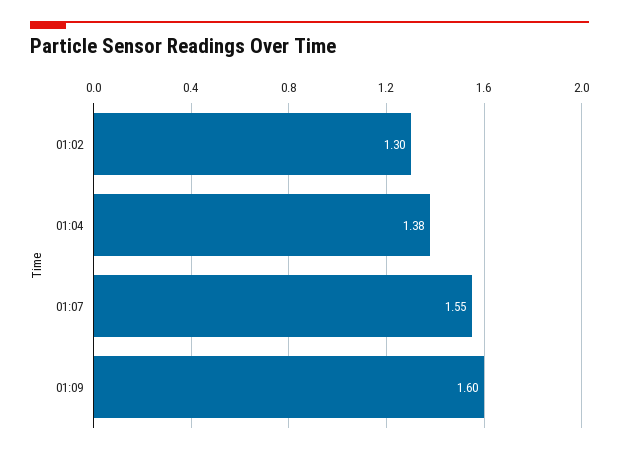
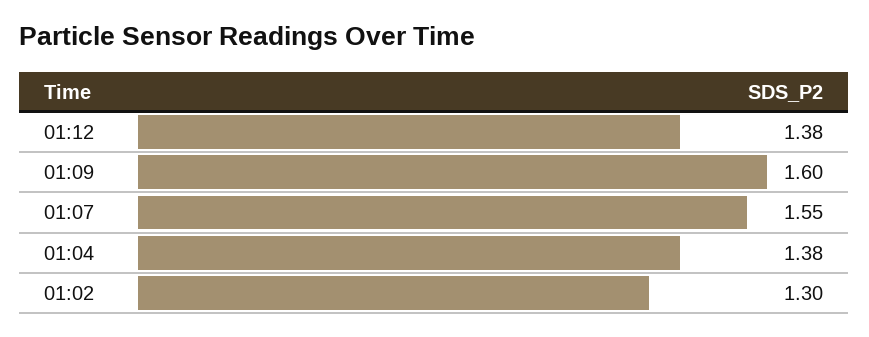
01:12: none -> 1.38

